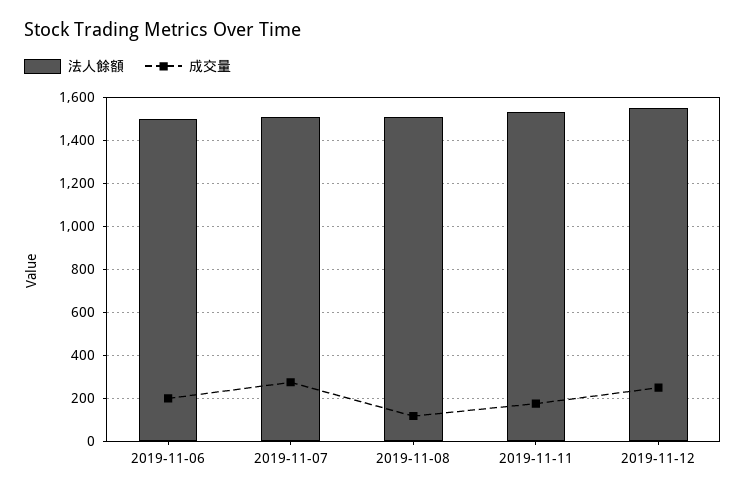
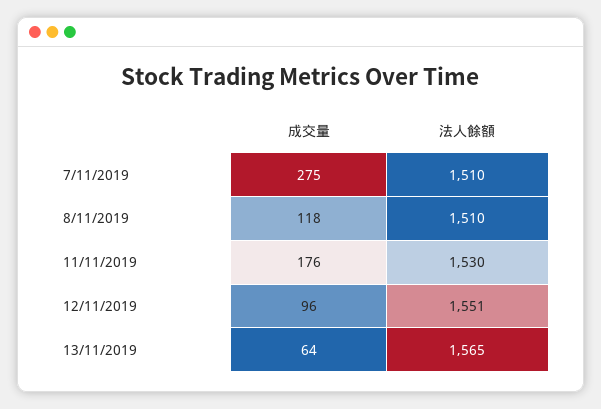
法人餘額, 2019-11-06: 1500 -> none
成交量, 2019-11-06: 200 -> none
成交量, 2019-11-12: 250 -> 96
成交量, 13/11/2019: none -> 64
法人餘額, 13/11/2019: none -> 1565

